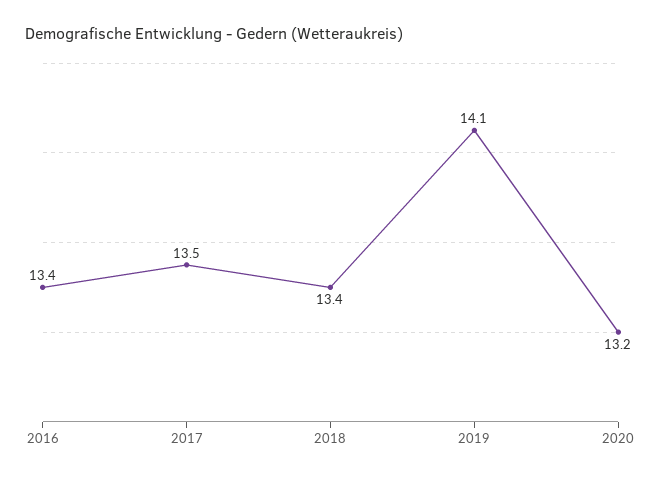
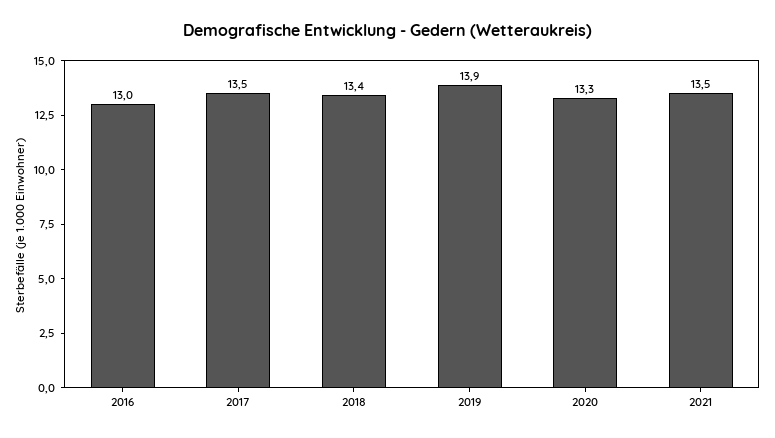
2016: 13.4 -> 13
2019: 14.1 -> 13.9
2020: 13.2 -> 13.3
2021: none -> 13.5

